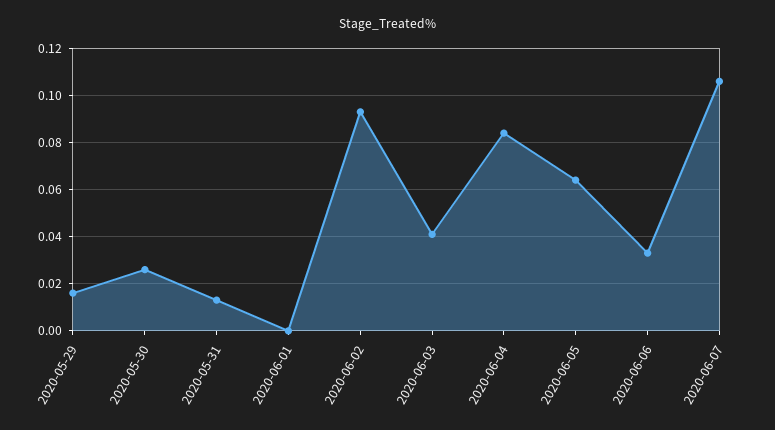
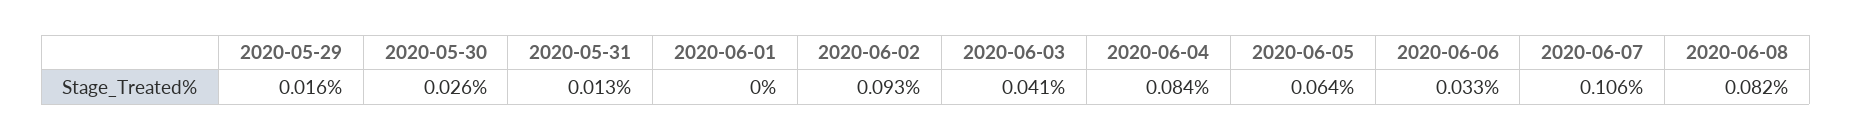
2020-06-08: none -> 0.082

